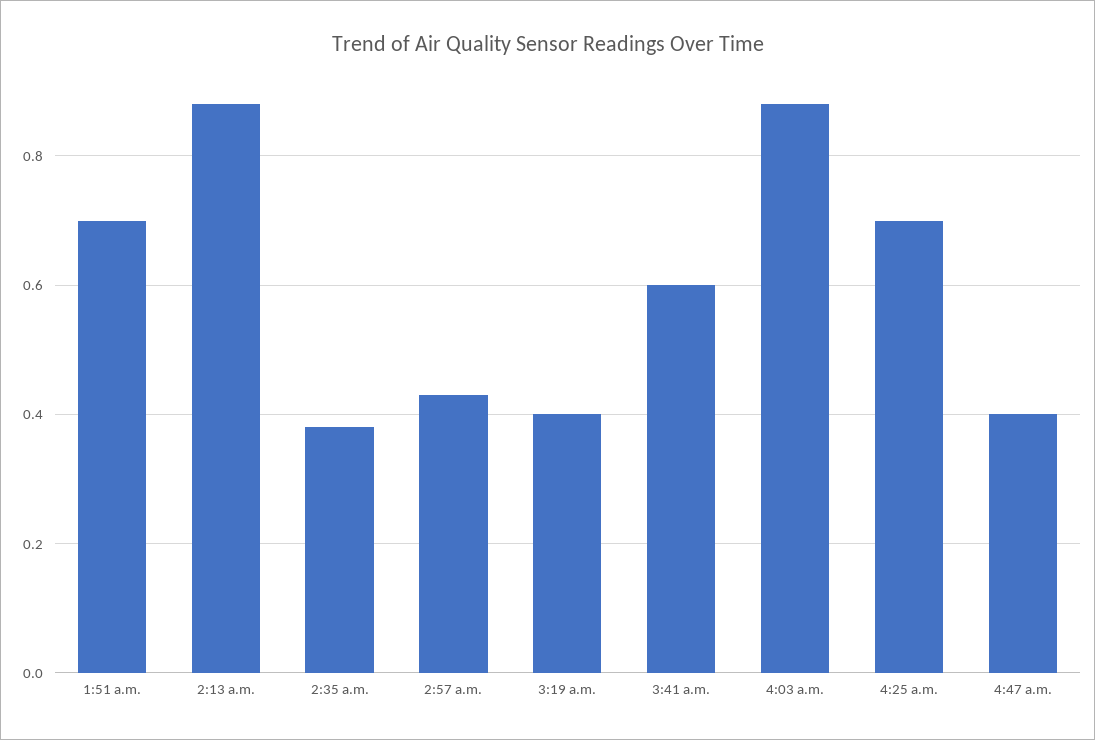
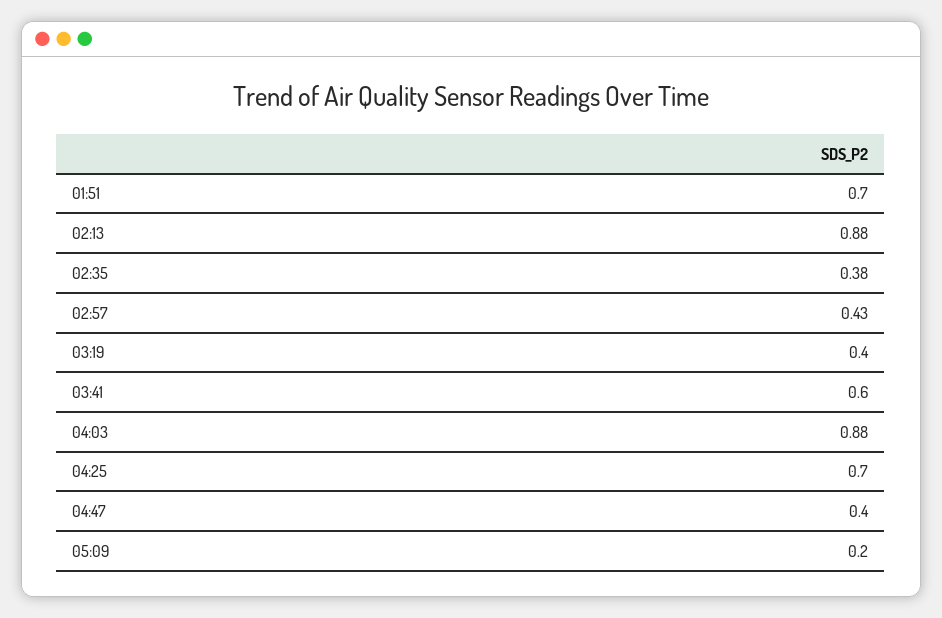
05:09: none -> 0.2

